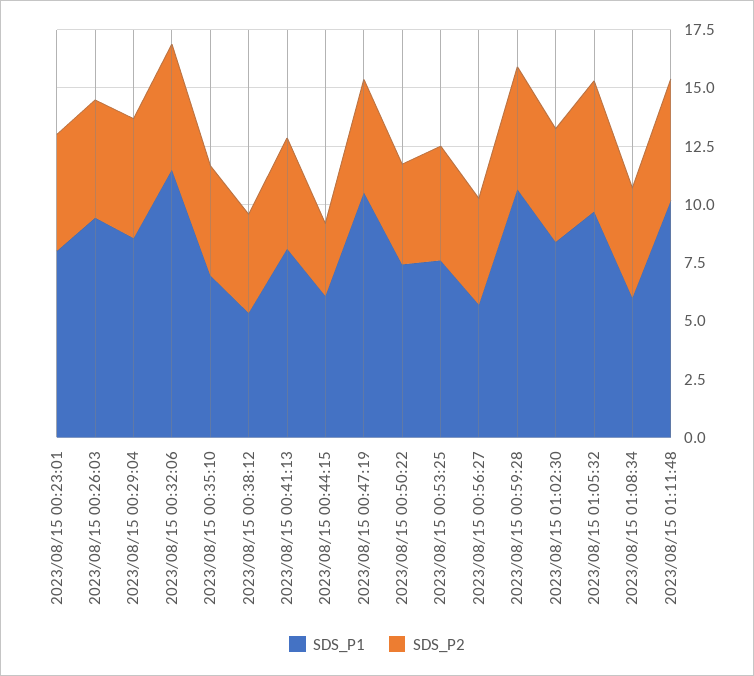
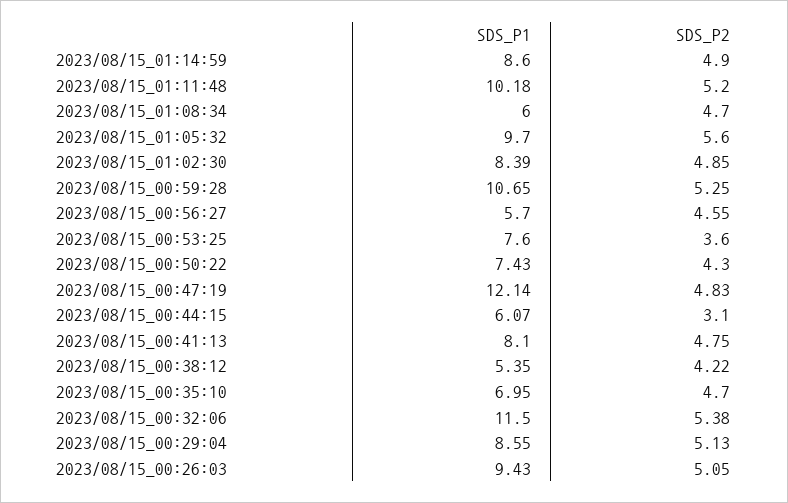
SDS_P1, 2023/08/15 00:23:01: 8 -> none
SDS_P2, 2023/08/15 00:23:01: 5 -> none
SDS_P1, 2023/08/15 00:47:19: 10.5 -> 12.14
SDS_P2, 2023/08/15 00:53:25: 5 -> 3.6
SDS_P1, 2023/08/15_01:14:59: none -> 8.6
SDS_P2, 2023/08/15_01:14:59: none -> 4.9

